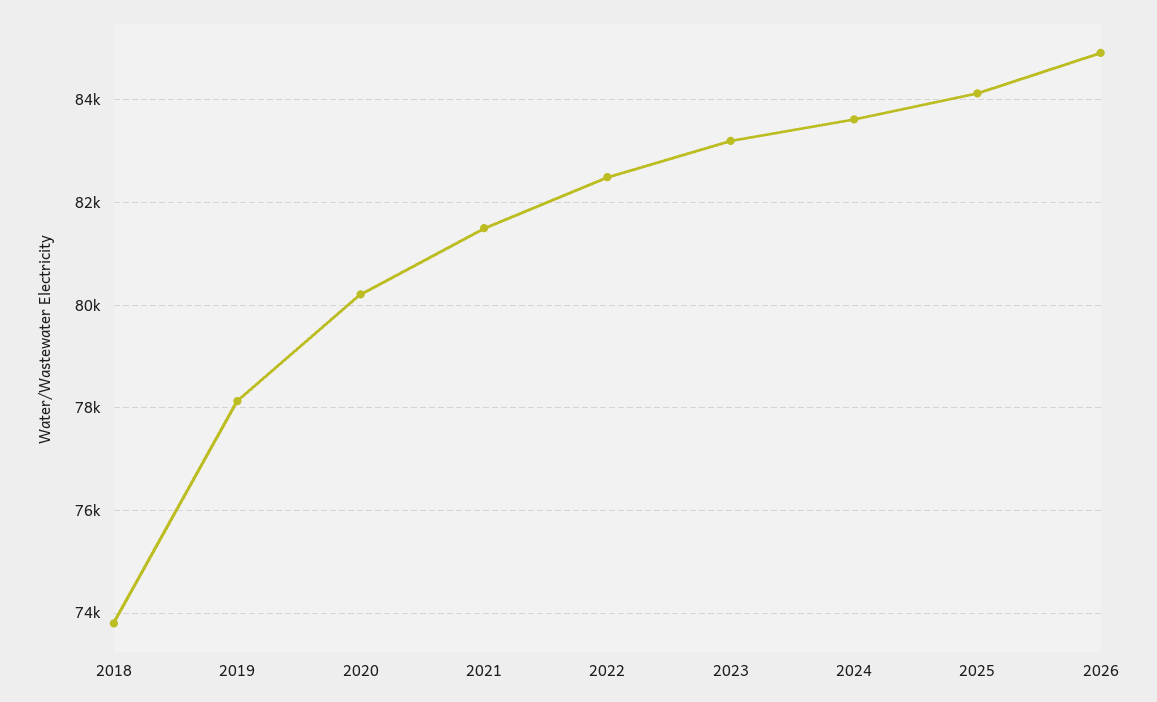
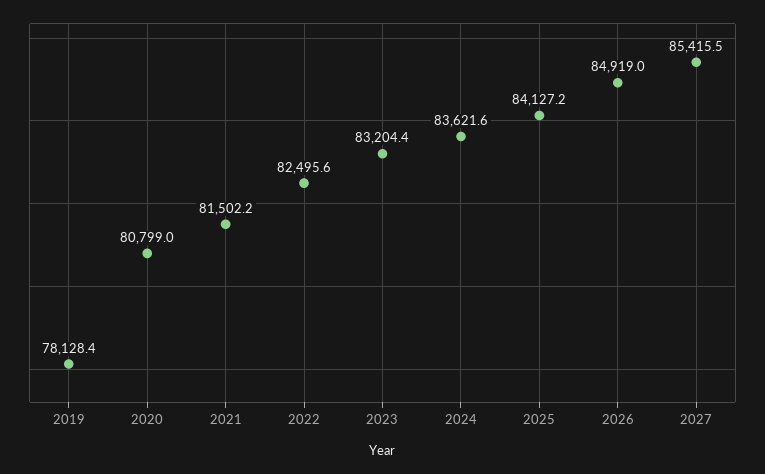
2018: 73800 -> none
2020: 80200 -> 80799
2027: none -> 85415.5

